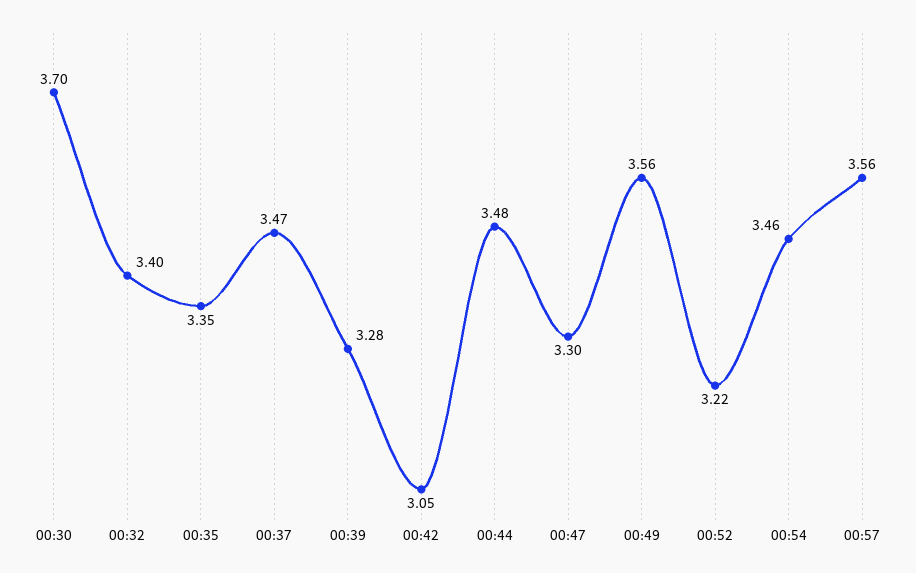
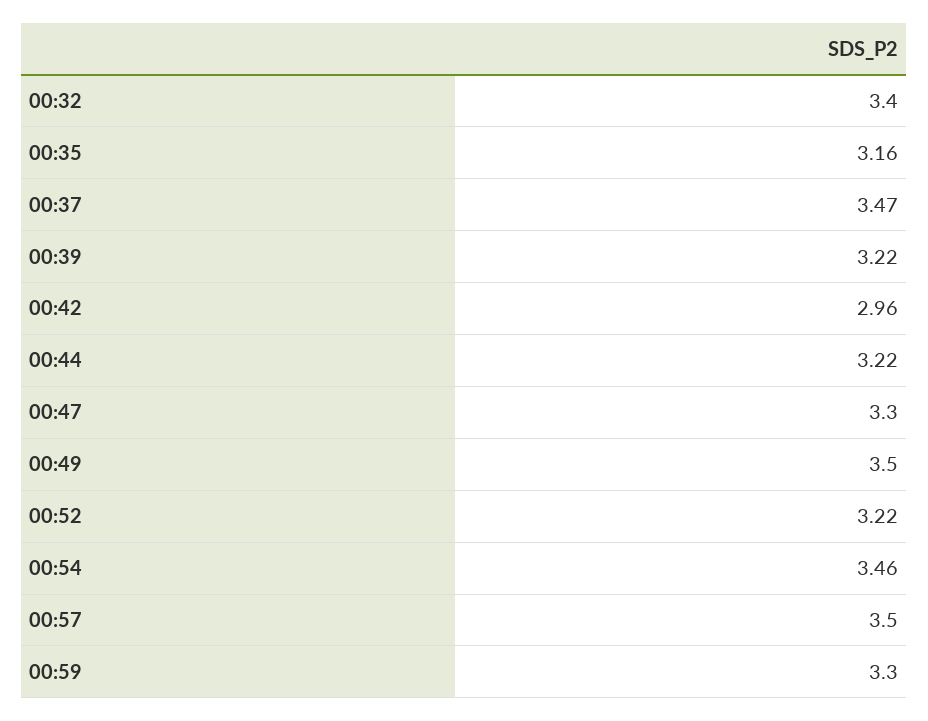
00:30: 3.7 -> none
00:35: 3.35 -> 3.16
00:39: 3.28 -> 3.22
00:42: 3.05 -> 2.96
00:44: 3.48 -> 3.22
00:49: 3.56 -> 3.5
00:57: 3.56 -> 3.5
00:59: none -> 3.3

